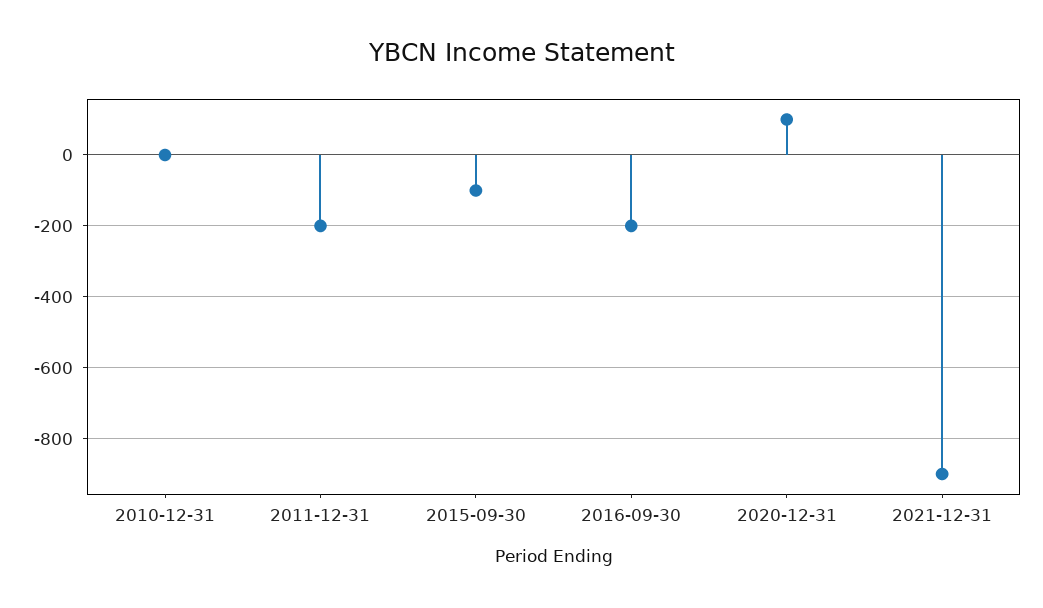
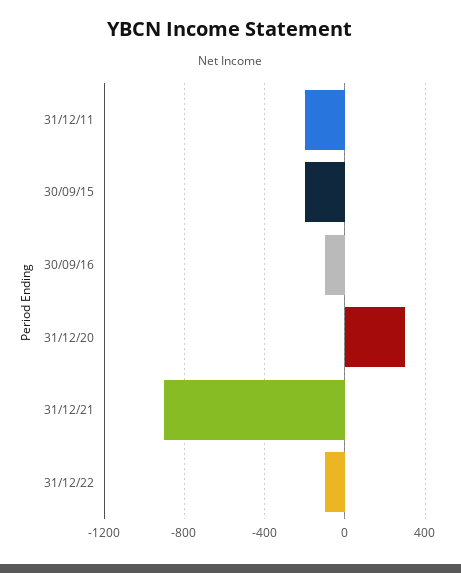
2010-12-31: 0 -> none
2015-09-30: -100 -> -200
2016-09-30: -200 -> -100
2020-12-31: 100 -> 300
31/12/22: none -> -100

